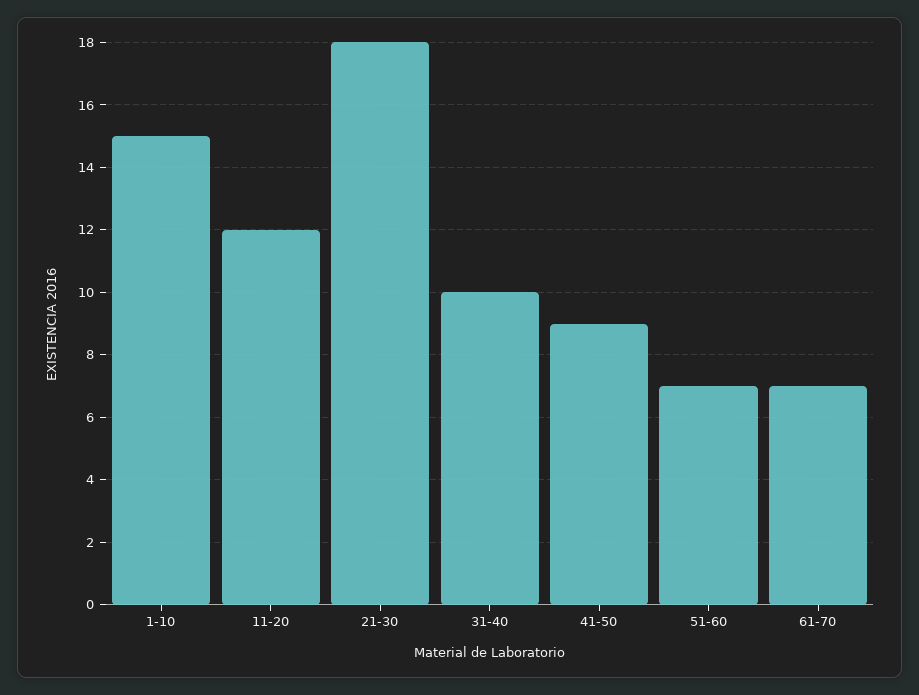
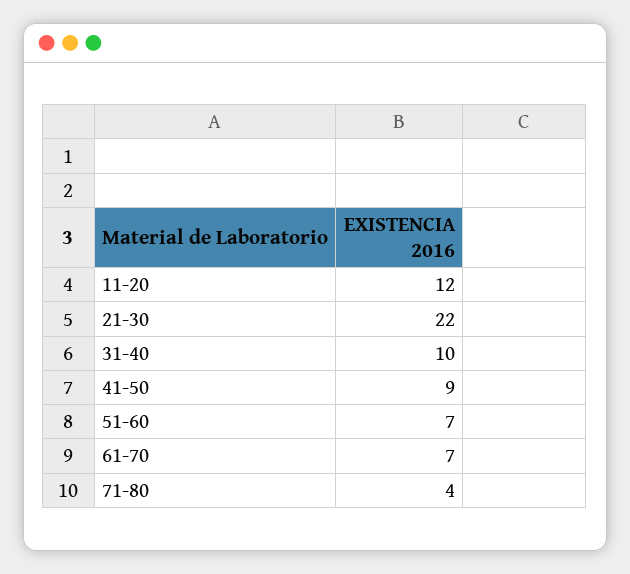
1-10: 15 -> none
21-30: 18 -> 22
71-80: none -> 4

